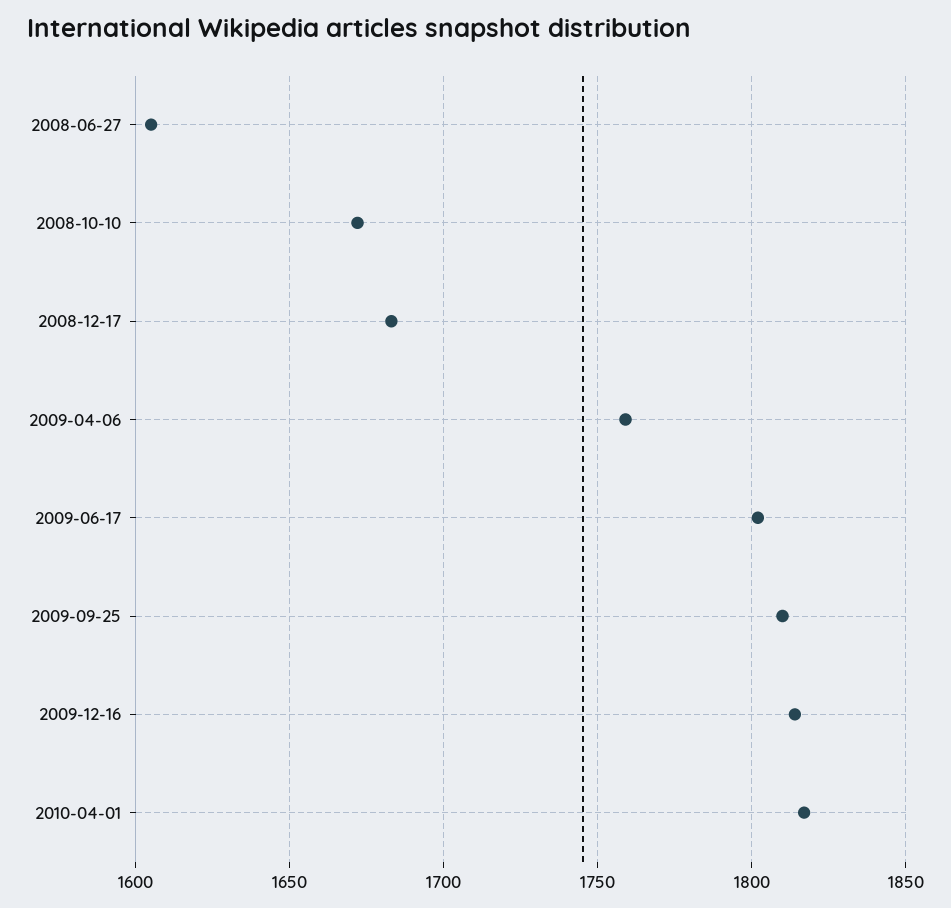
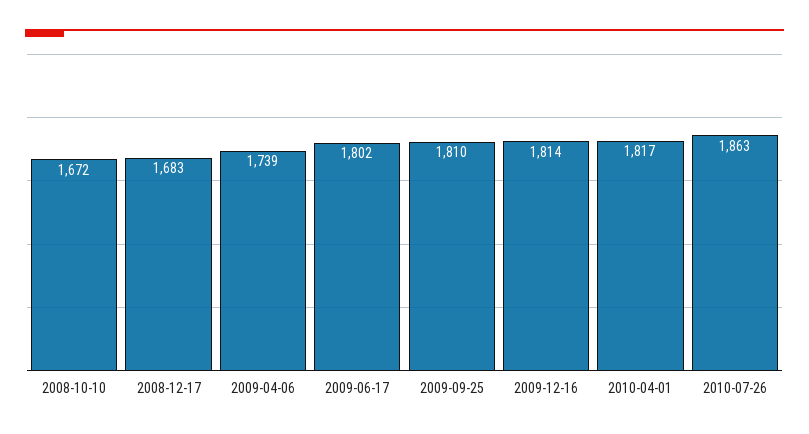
2008-06-27: 1605 -> none
2009-04-06: 1760 -> 1739
2010-07-26: none -> 1863

